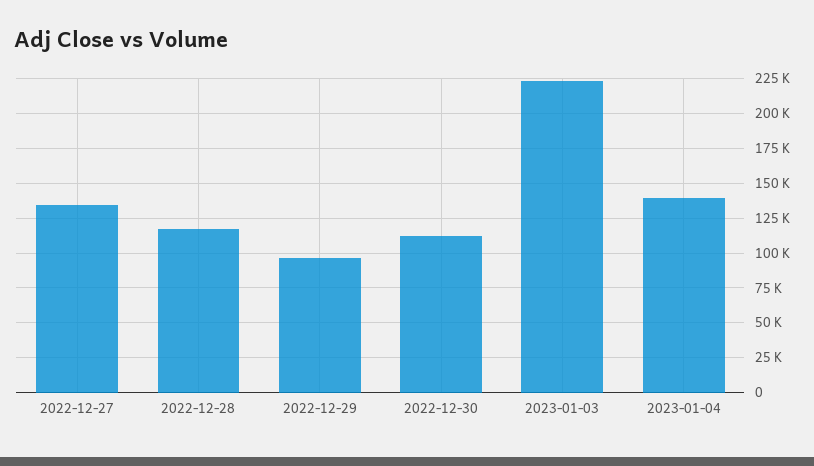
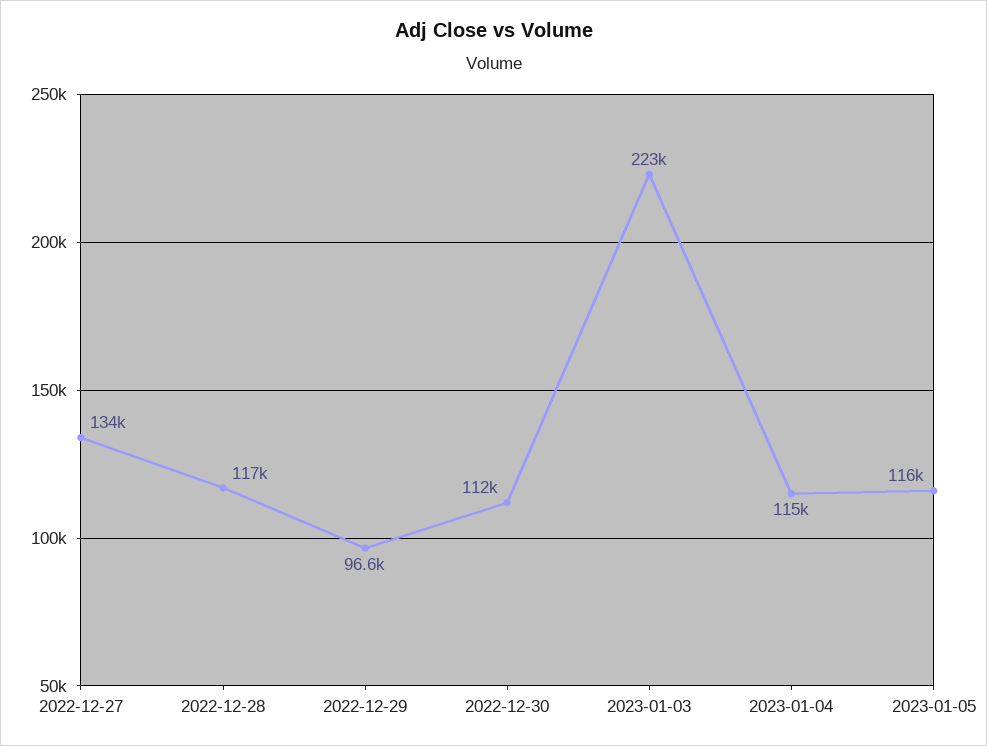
2023-01-04: 140000 -> 115000
2023-01-05: none -> 116000

